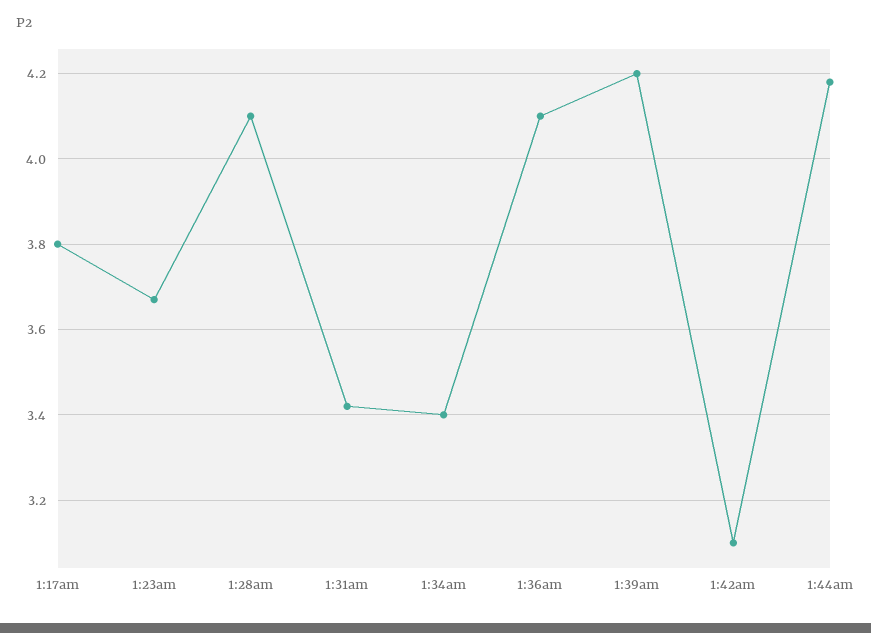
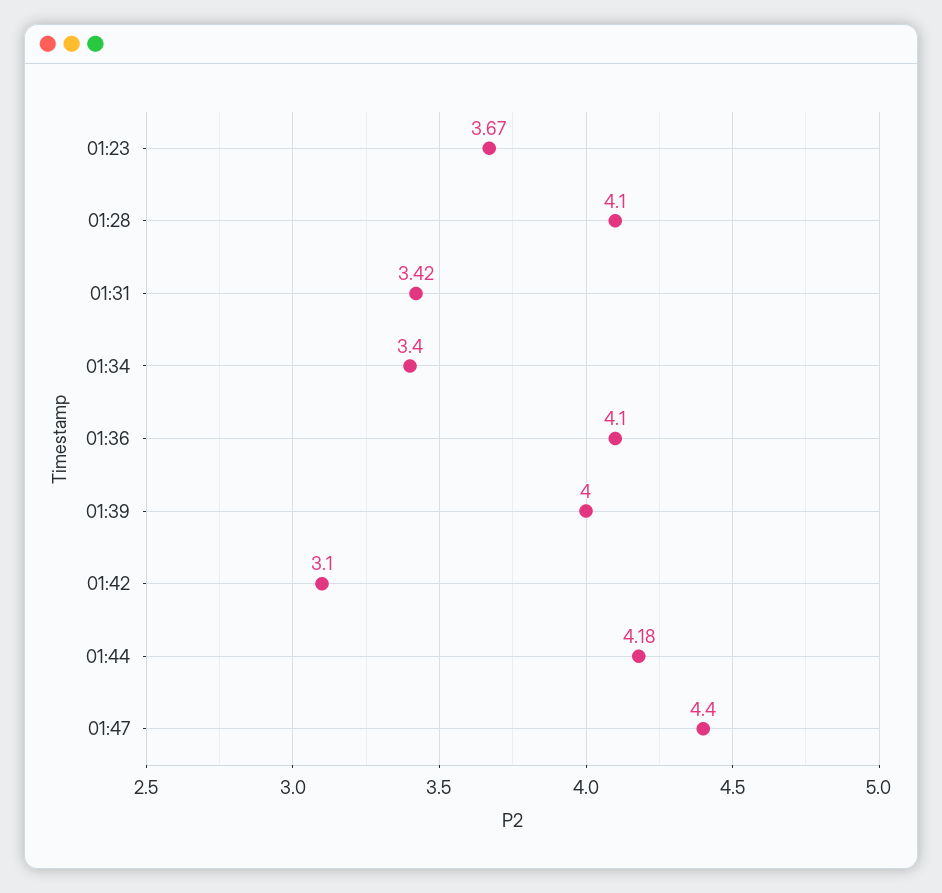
1:17am: 3.8 -> none
1:39am: 4.2 -> 4
01:47: none -> 4.4

